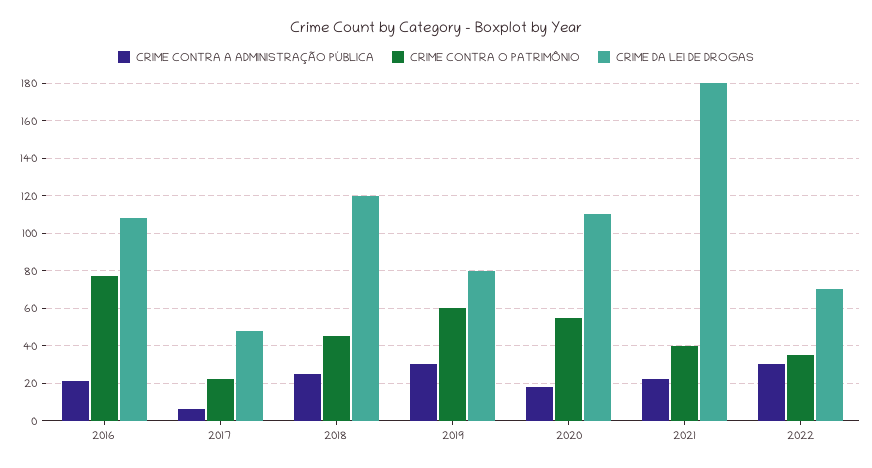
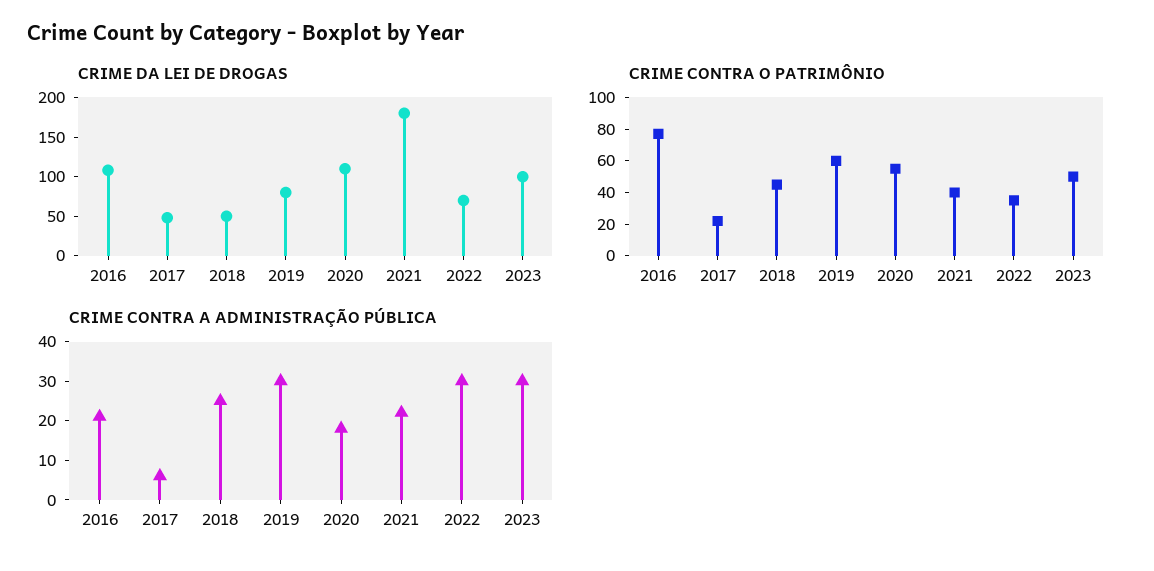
CRIME DA LEI DE DROGAS, 2018: 120 -> 50
CRIME DA LEI DE DROGAS, 2023: none -> 100
CRIME CONTRA O PATRIMÔNIO, 2023: none -> 50
CRIME CONTRA A ADMINISTRAÇÃO PÚBLICA, 2023: none -> 30

